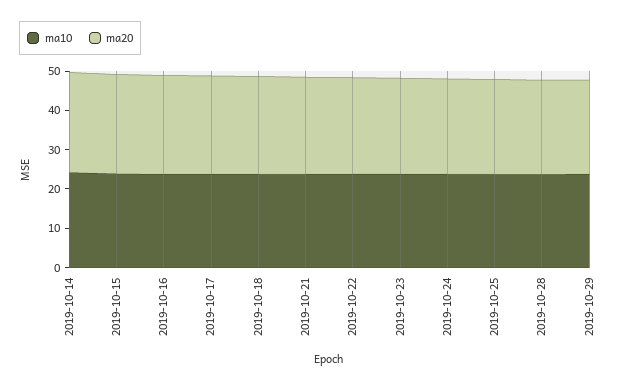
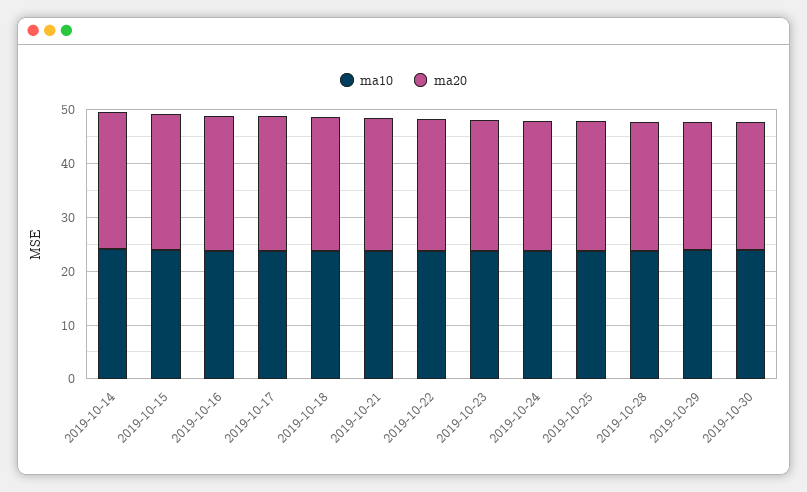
ma10, 2019-10-30: none -> 24
ma20, 2019-10-30: none -> 24

